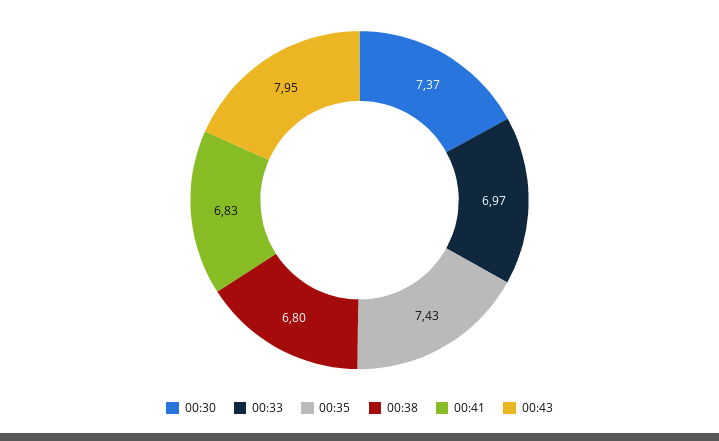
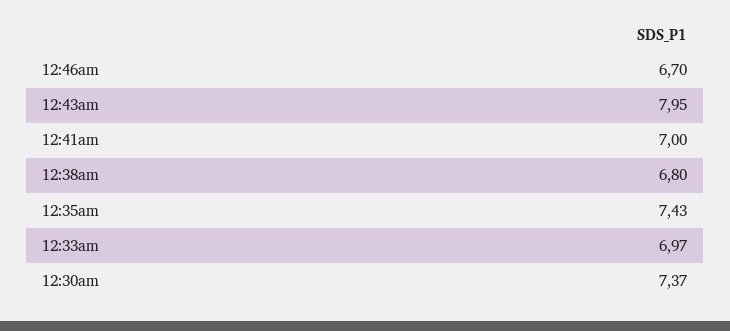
00:41: 6.83 -> 7
12:46am: none -> 6.7

